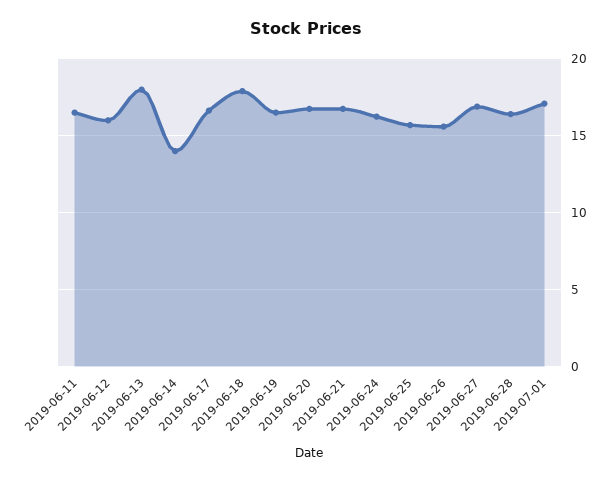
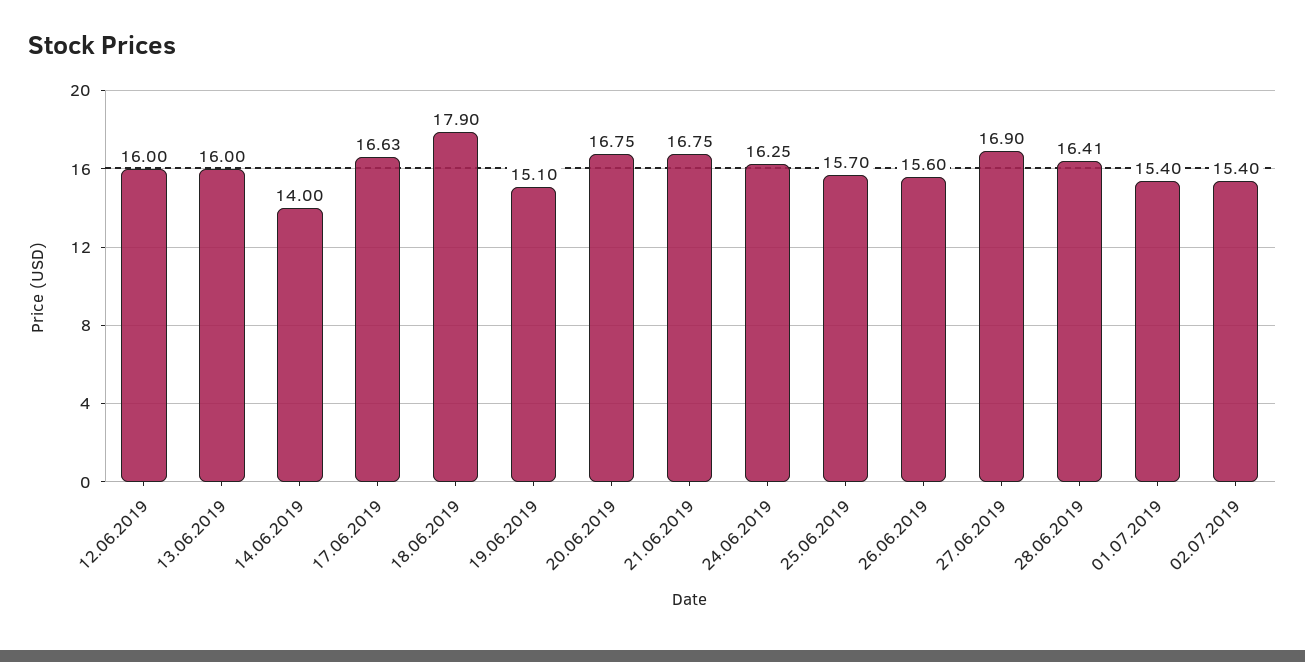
2019-06-11: 16.5 -> none
2019-06-13: 18 -> 16
2019-06-19: 16.5 -> 15.1
2019-07-01: 17 -> 15.4
02.07.2019: none -> 15.4

